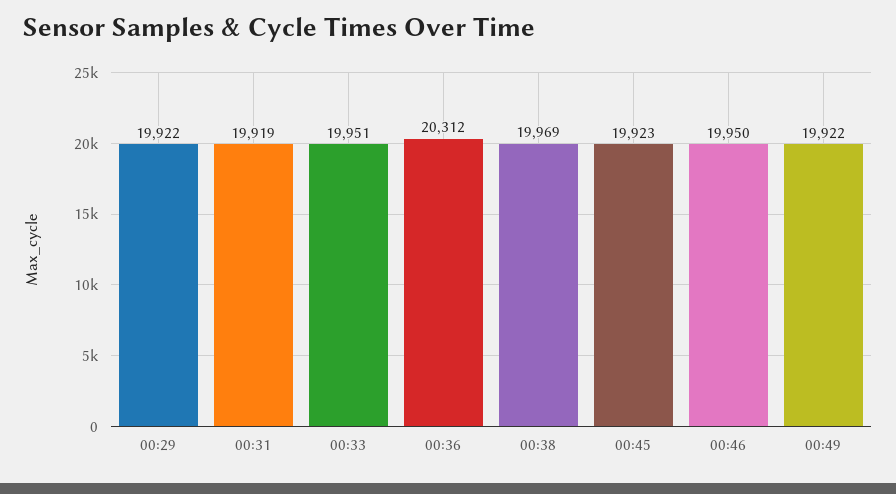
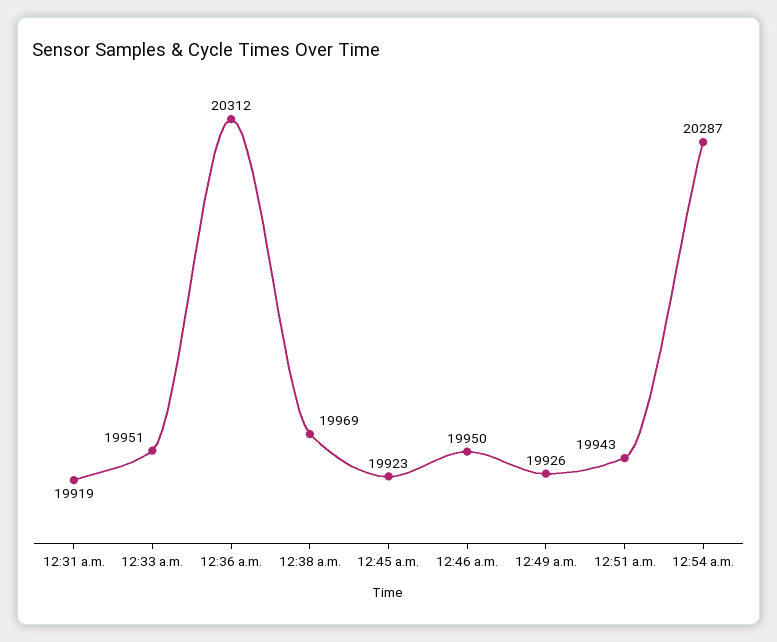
00:29: 19922 -> none
00:49: 19922 -> 19926
12:51 a.m.: none -> 19943
12:54 a.m.: none -> 20287

